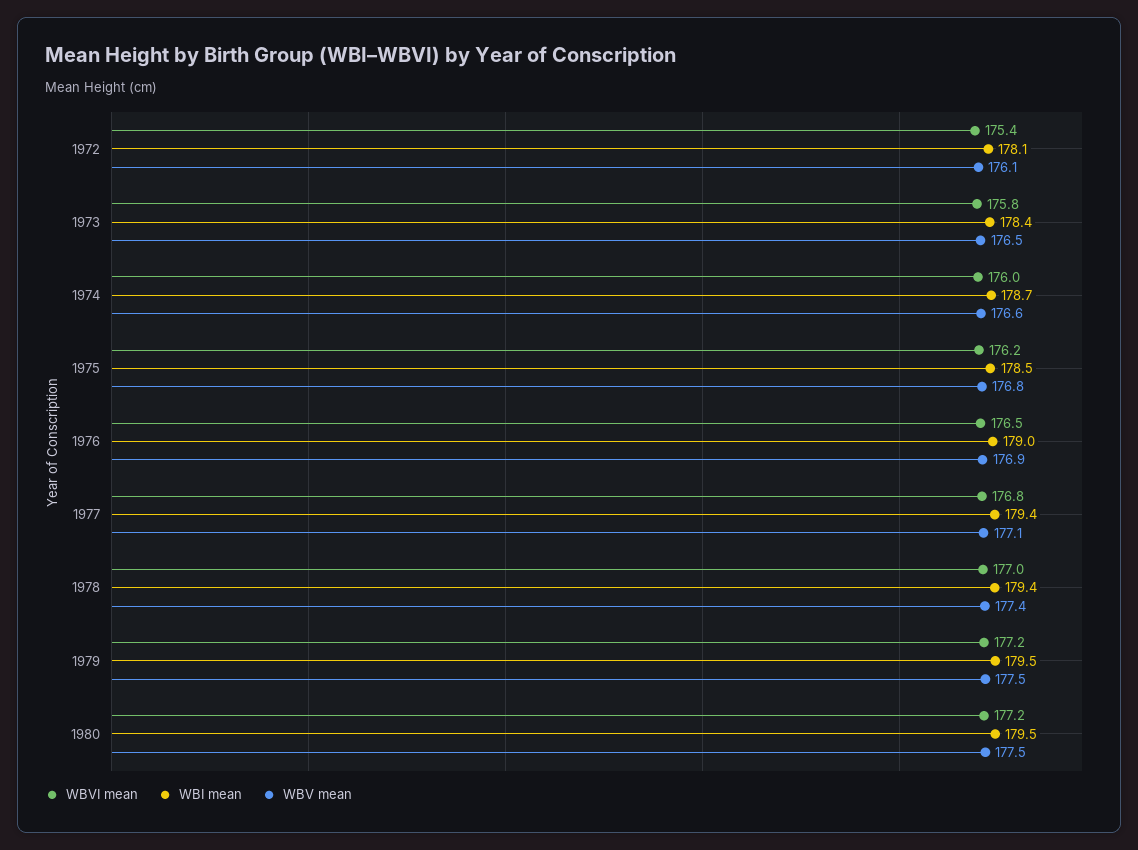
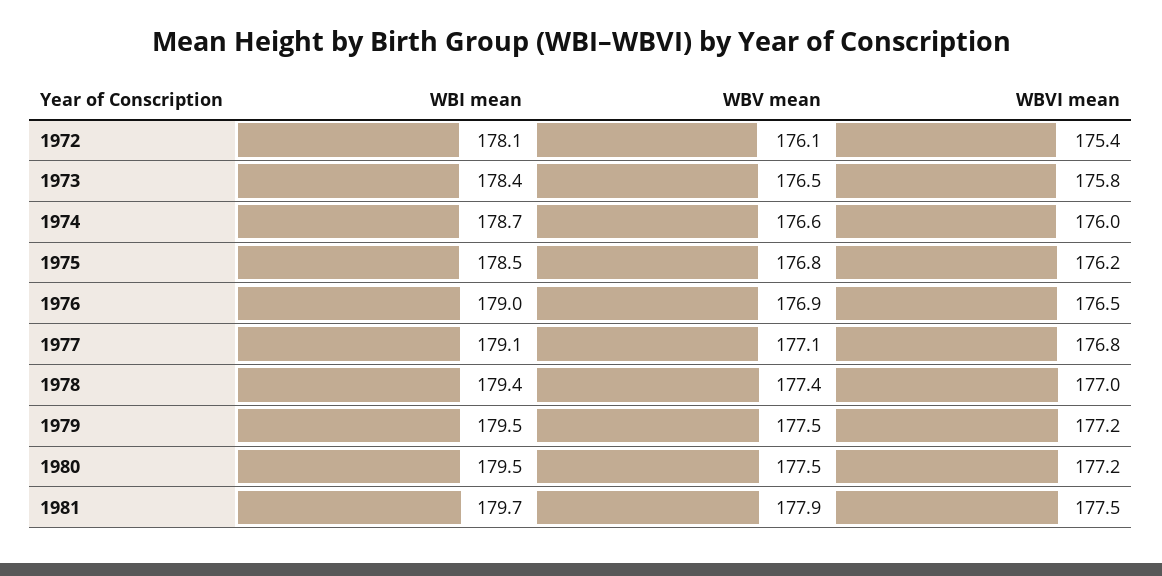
WBI mean, 1977: 179.4 -> 179.1
WBI mean, 1981: none -> 179.7
WBV mean, 1981: none -> 177.9
WBVI mean, 1981: none -> 177.5

